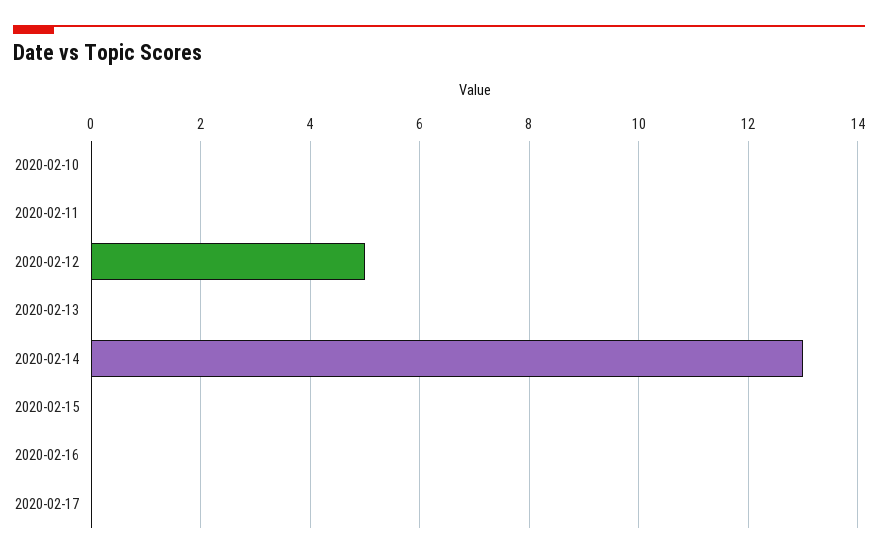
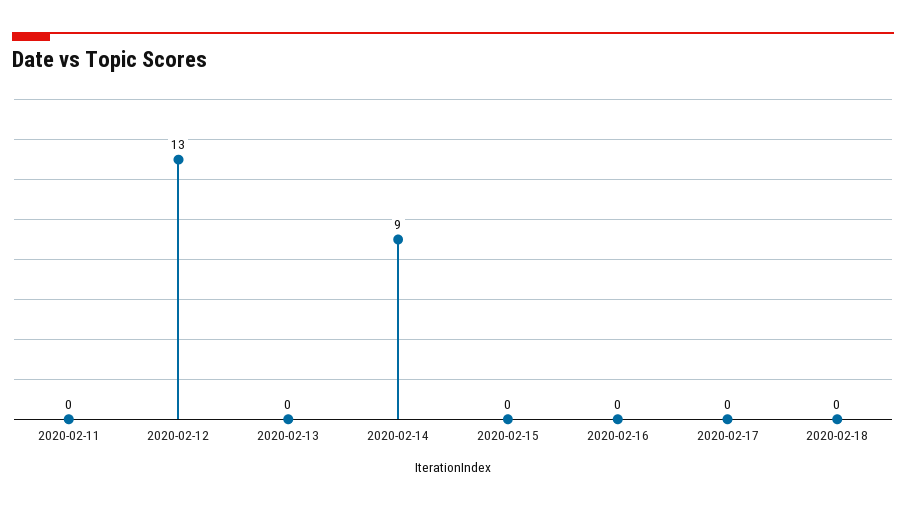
2020-02-10: 0 -> none
2020-02-12: 5 -> 13
2020-02-14: 13 -> 9
2020-02-18: none -> 0

